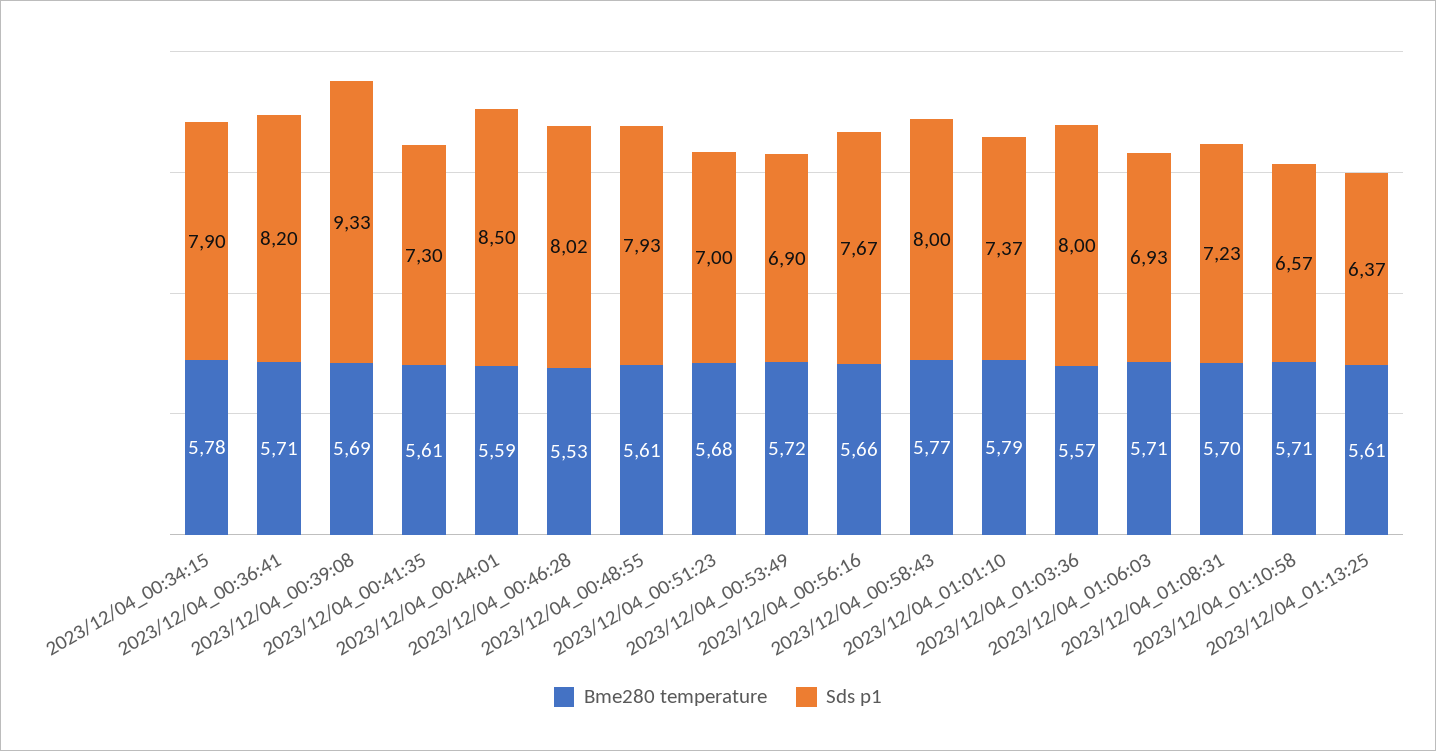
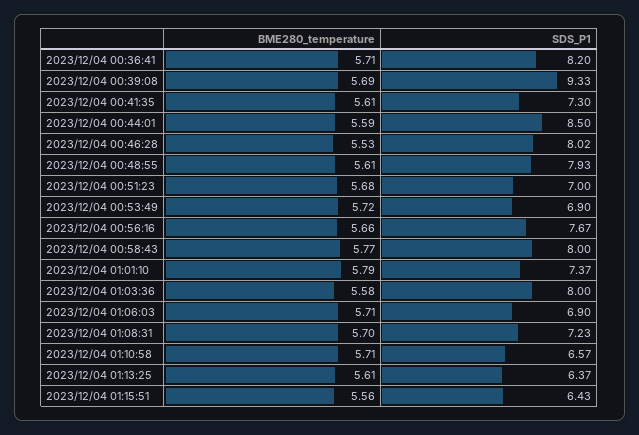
Bme280 temperature, 2023/12/04_00:34:15: 5.78 -> none
Sds p1, 2023/12/04_00:34:15: 7.9 -> none
Bme280 temperature, 2023/12/04_01:03:36: 5.57 -> 5.58
Sds p1, 2023/12/04_01:06:03: 6.93 -> 6.9
Bme280 temperature, 2023/12/04 01:15:51: none -> 5.56
Sds p1, 2023/12/04 01:15:51: none -> 6.43

